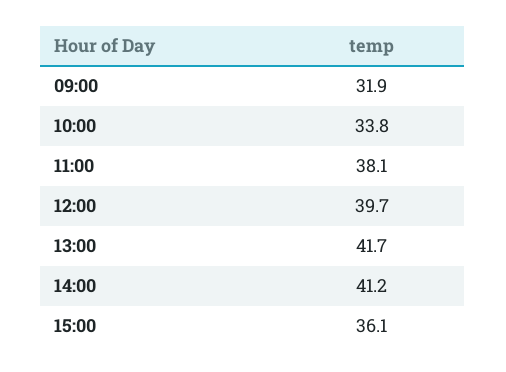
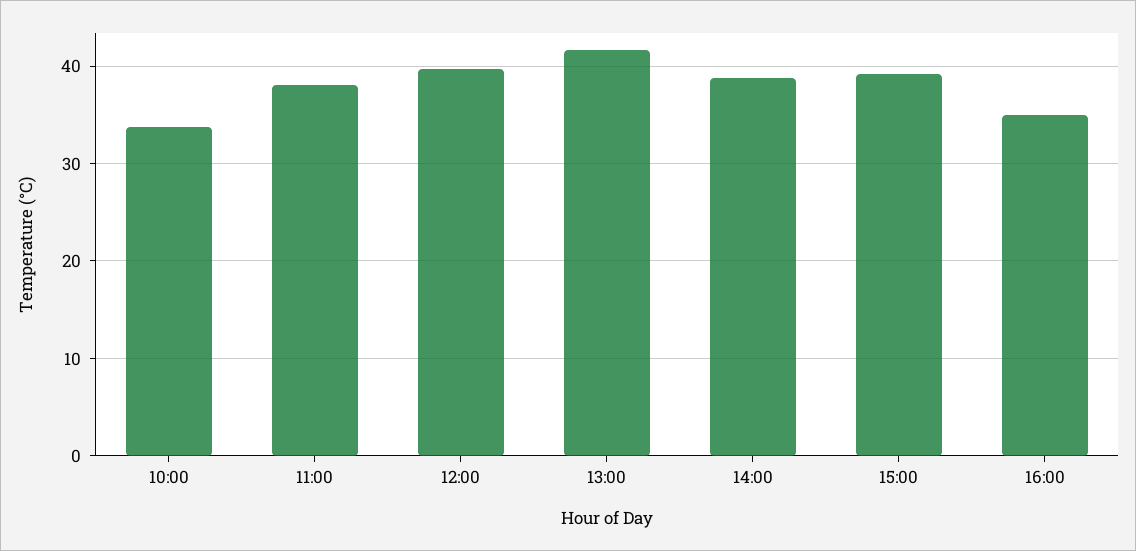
09:00: 31.9 -> none
14:00: 41.2 -> 39
15:00: 36.1 -> 39
16:00: none -> 35

